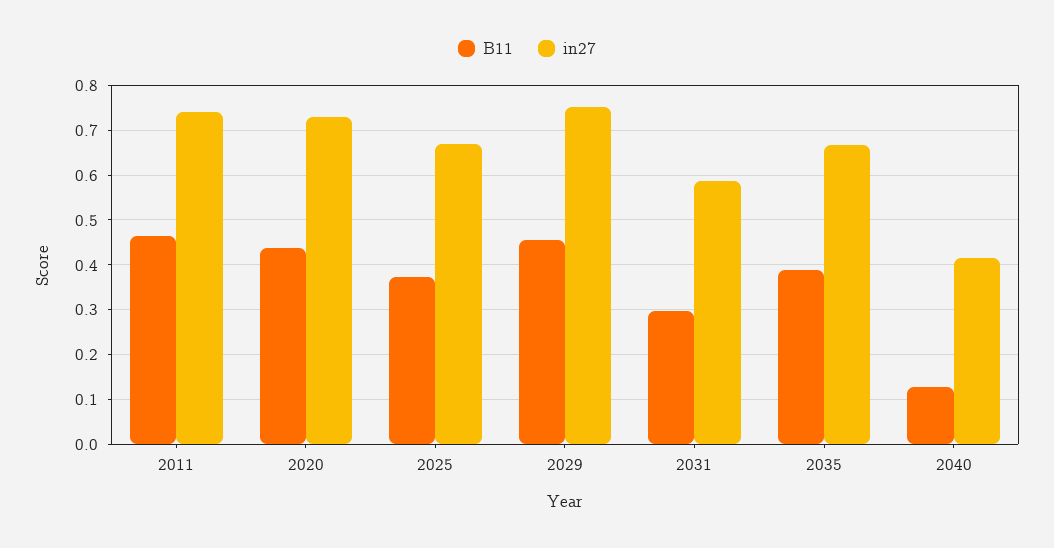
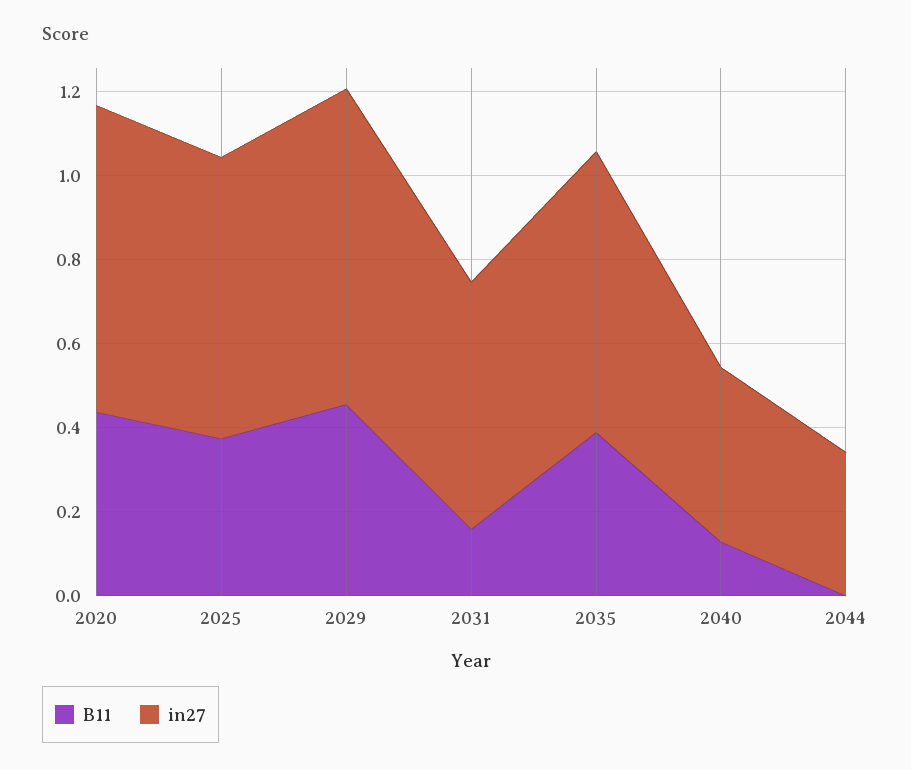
B11, 2011: 0.46 -> none
in27, 2011: 0.74 -> none
B11, 2031: 0.3 -> 0.15
B11, 2044: none -> 0
in27, 2044: none -> 0.35

